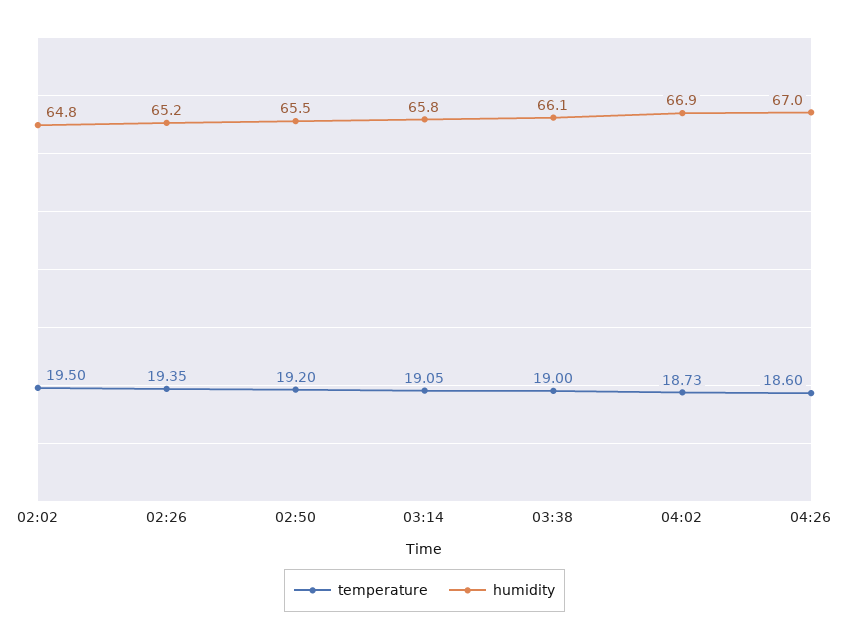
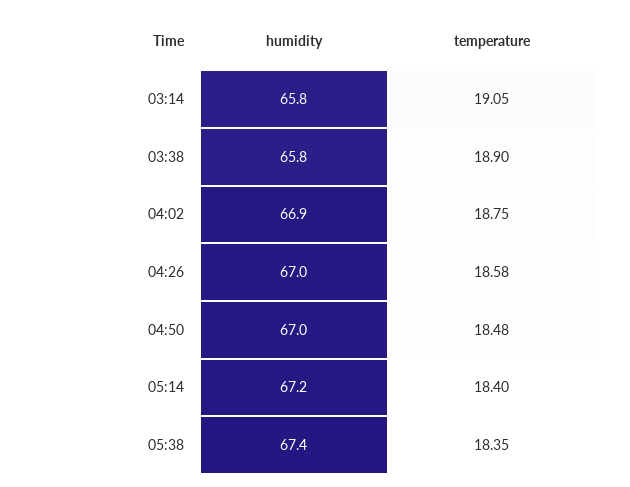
temperature, 02:02: 19.5 -> none
humidity, 02:02: 64.8 -> none
temperature, 02:26: 19.35 -> none
humidity, 02:26: 65.2 -> none
temperature, 02:50: 19.2 -> none
humidity, 02:50: 65.5 -> none
temperature, 03:38: 19 -> 18.9
humidity, 03:38: 66.1 -> 65.8
temperature, 04:02: 18.73 -> 18.75
temperature, 04:26: 18.6 -> 18.58
humidity, 04:50: none -> 67
temperature, 04:50: none -> 18.48
humidity, 05:14: none -> 67.2
temperature, 05:14: none -> 18.4
humidity, 05:38: none -> 67.4
temperature, 05:38: none -> 18.35

